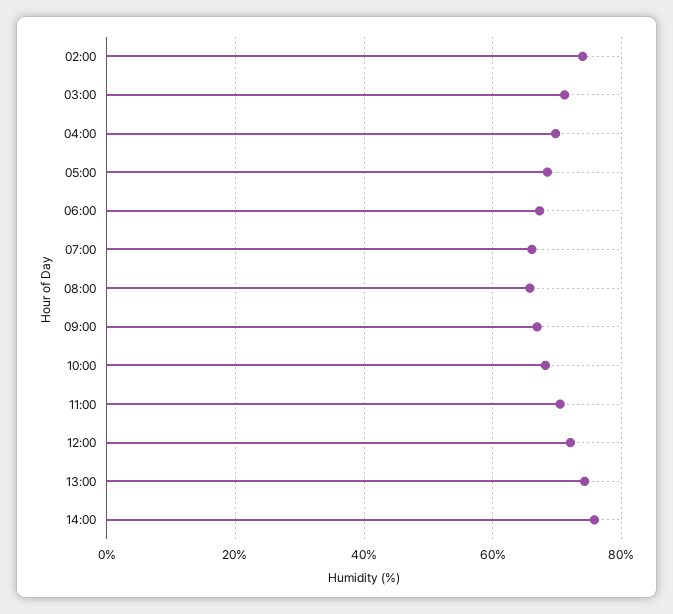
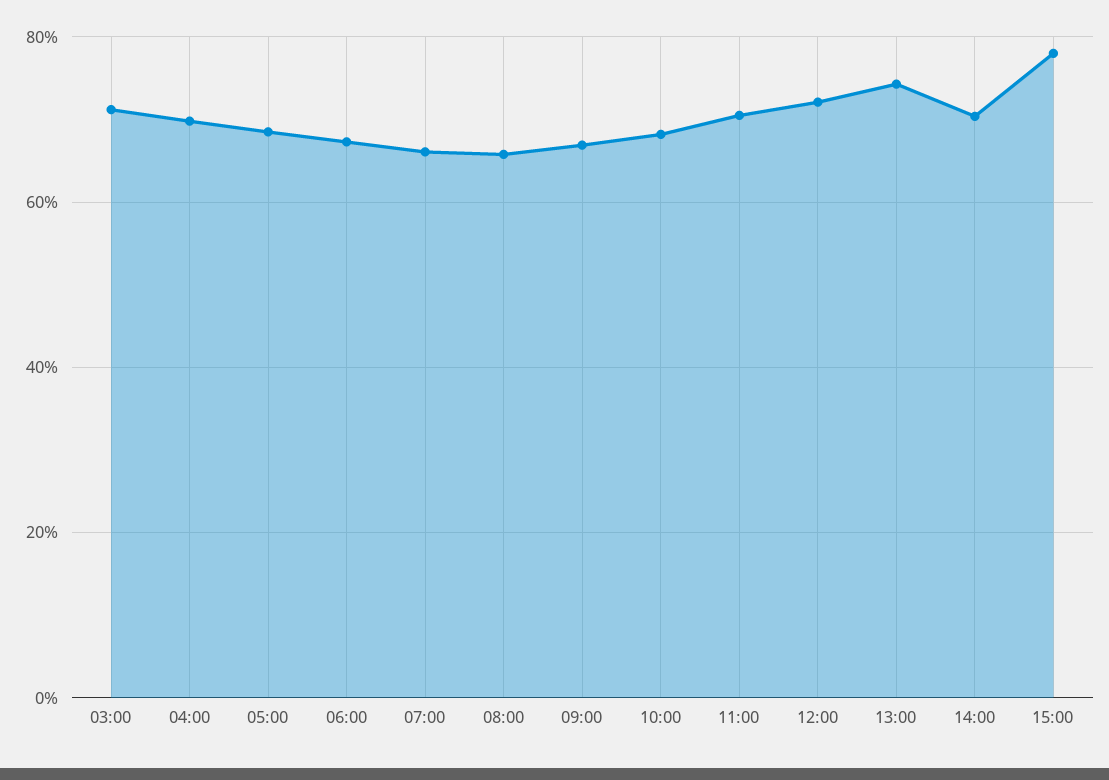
02:00: 74 -> none
14:00: 76 -> 70
15:00: none -> 78

